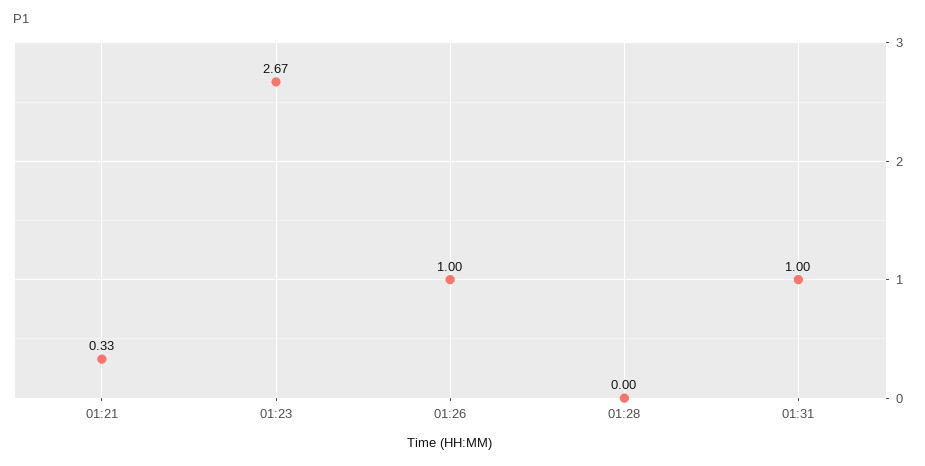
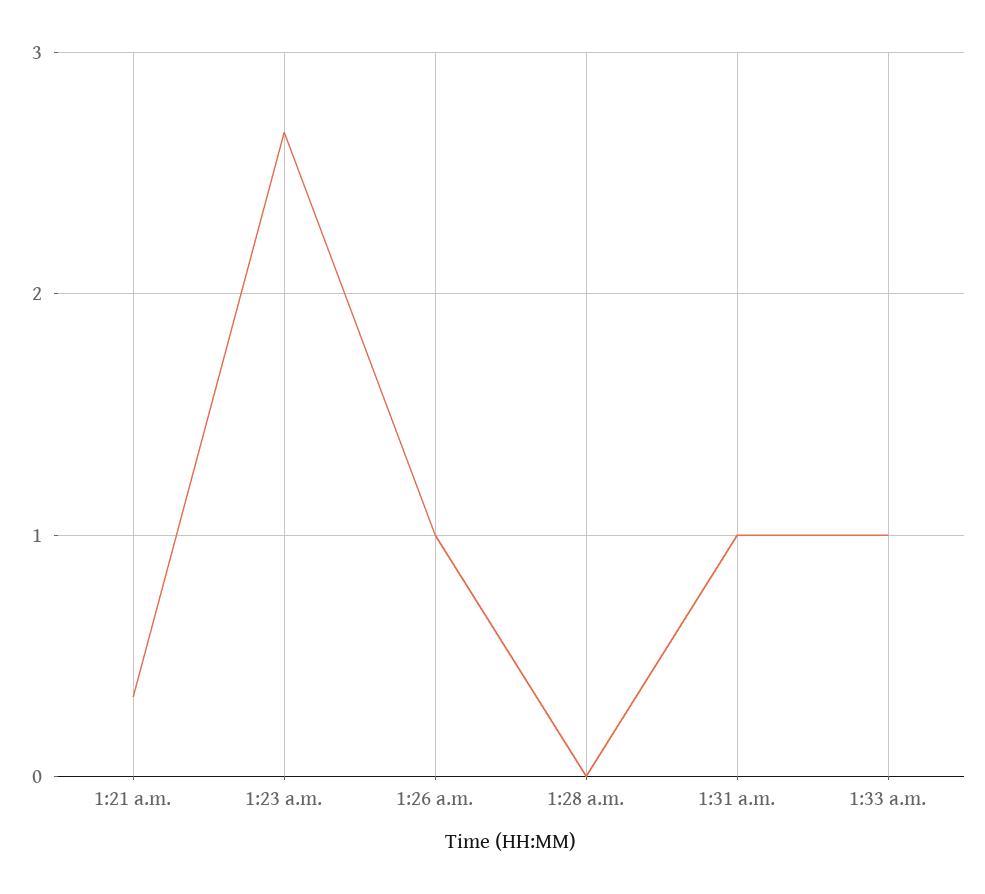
1:33 a.m.: none -> 1

